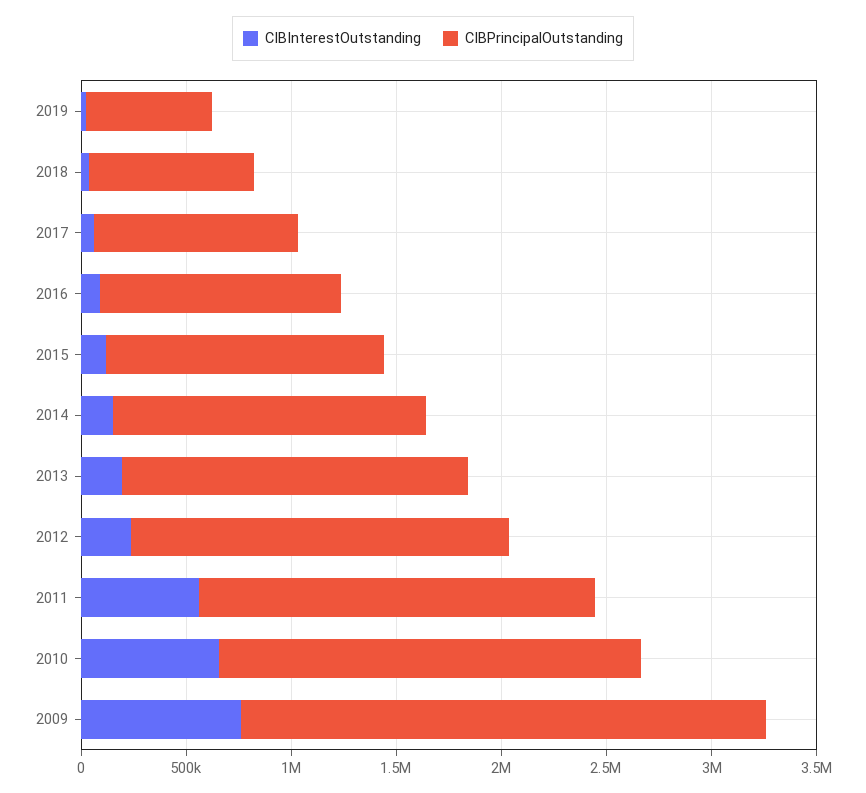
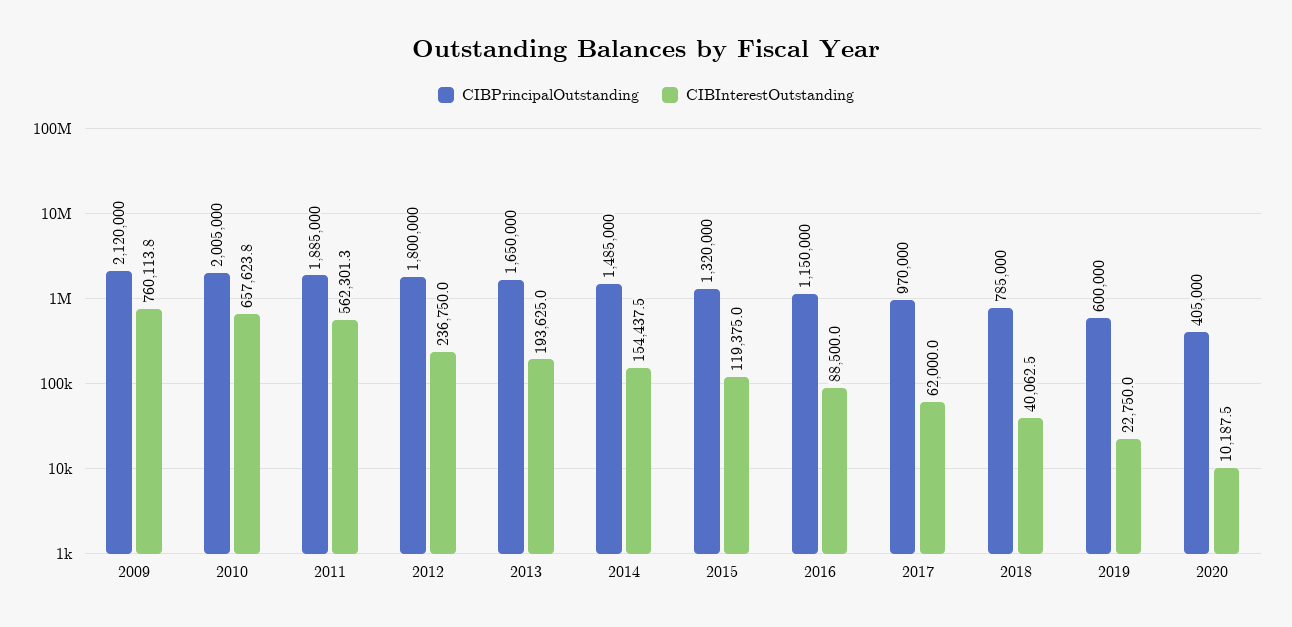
CIBPrincipalOutstanding, 2009: 2500000 -> 2120000
CIBPrincipalOutstanding, 2020: none -> 405000
CIBInterestOutstanding, 2020: none -> 10187.5

